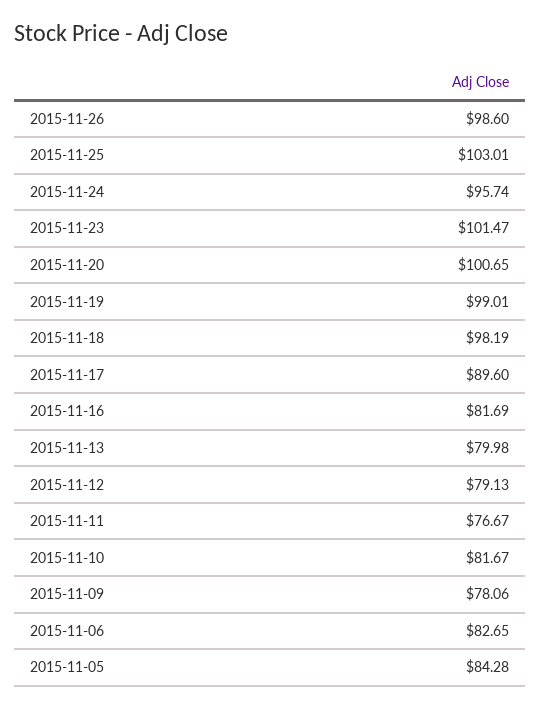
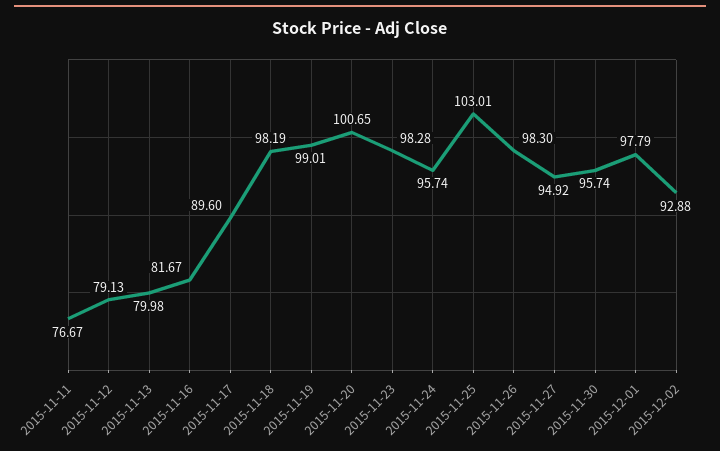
2015-11-26: 98.6 -> 98.3
2015-11-23: 101.47 -> 98.28
2015-11-16: 81.69 -> 81.67
2015-11-10: 81.67 -> none
2015-11-09: 78.06 -> none
2015-11-06: 82.65 -> none
2015-11-05: 84.28 -> none
2015-11-27: none -> 94.92
2015-11-30: none -> 95.74
2015-12-01: none -> 97.79
2015-12-02: none -> 92.88

